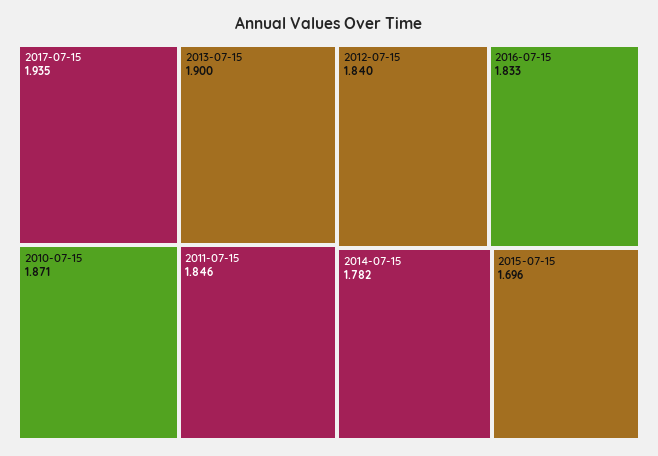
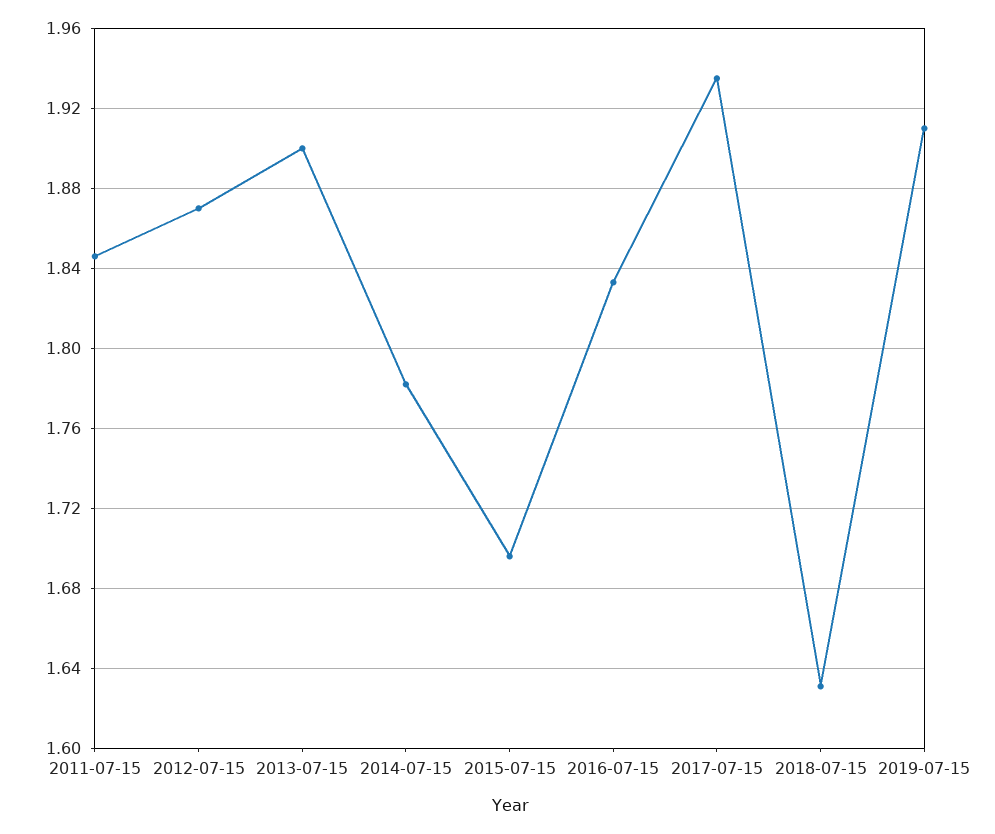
2010-07-15: 1.871 -> none
2012-07-15: 1.84 -> 1.87
2018-07-15: none -> 1.63
2019-07-15: none -> 1.91

